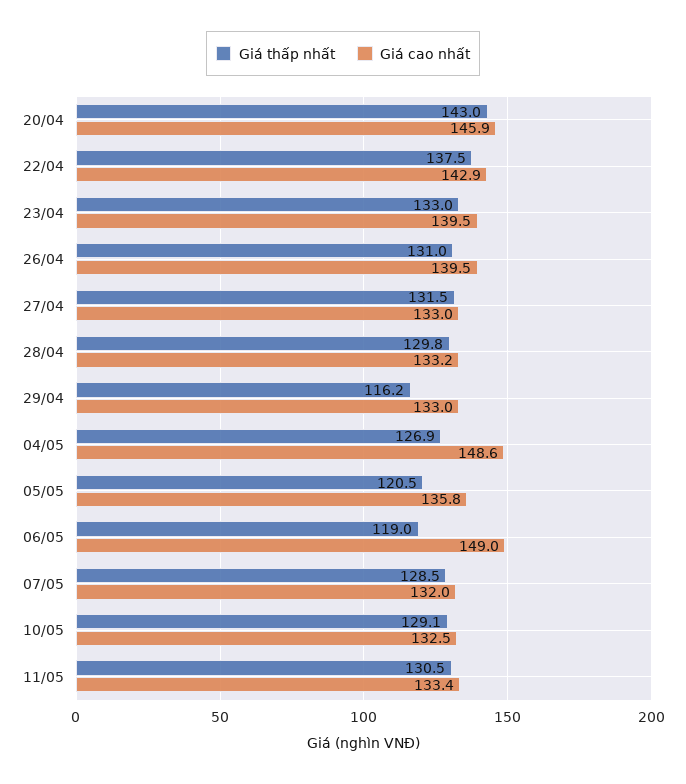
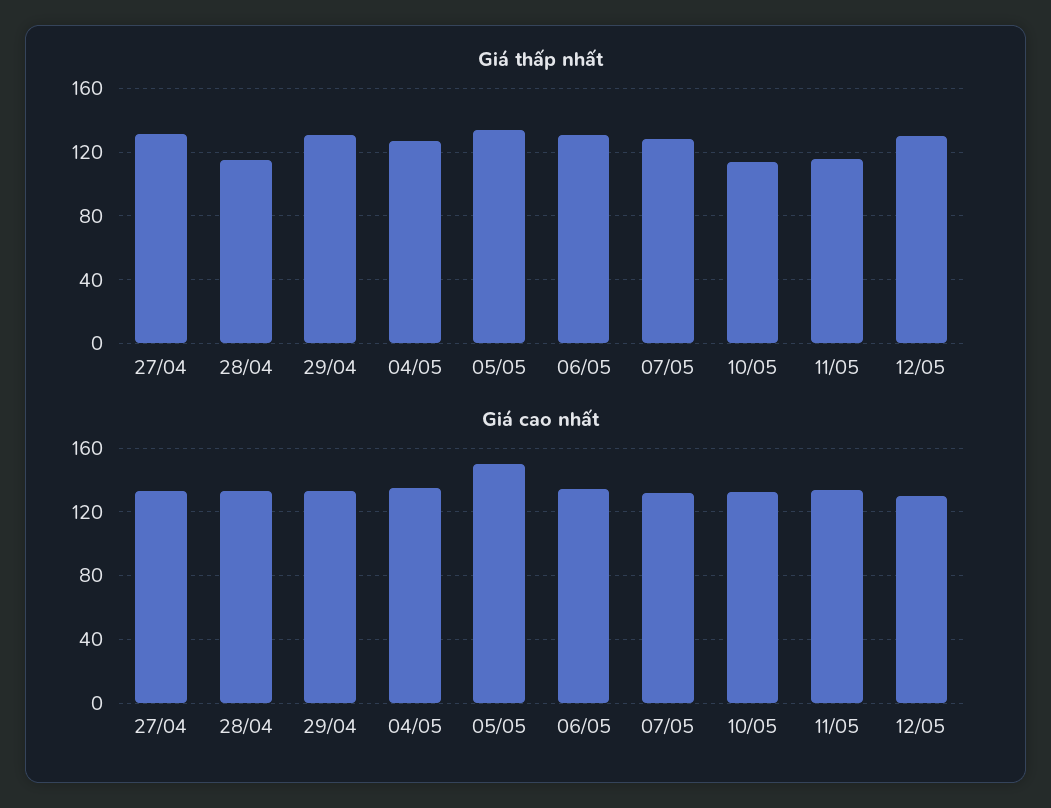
Giá thấp nhất, 20/04: 143 -> none
Giá cao nhất, 20/04: 145.9 -> none
Giá thấp nhất, 22/04: 137.5 -> none
Giá cao nhất, 22/04: 142.9 -> none
Giá thấp nhất, 23/04: 133 -> none
Giá cao nhất, 23/04: 139.5 -> none
Giá thấp nhất, 26/04: 131 -> none
Giá cao nhất, 26/04: 139.5 -> none
Giá thấp nhất, 28/04: 129.8 -> 115
Giá thấp nhất, 29/04: 116.2 -> 130
Giá cao nhất, 04/05: 148.6 -> 135
Giá thấp nhất, 05/05: 120.5 -> 135
Giá cao nhất, 05/05: 135.8 -> 150
Giá thấp nhất, 06/05: 119 -> 130
Giá cao nhất, 06/05: 149 -> 135
Giá thấp nhất, 10/05: 129.1 -> 115
Giá thấp nhất, 11/05: 130.5 -> 115
Giá thấp nhất, 12/05: none -> 130
Giá cao nhất, 12/05: none -> 130

